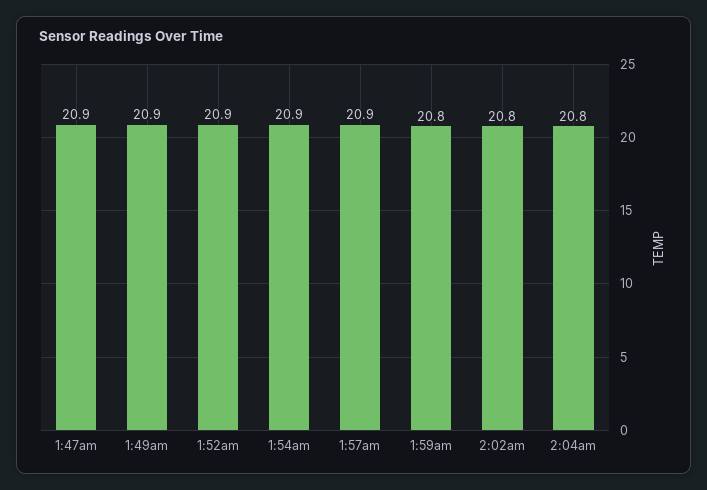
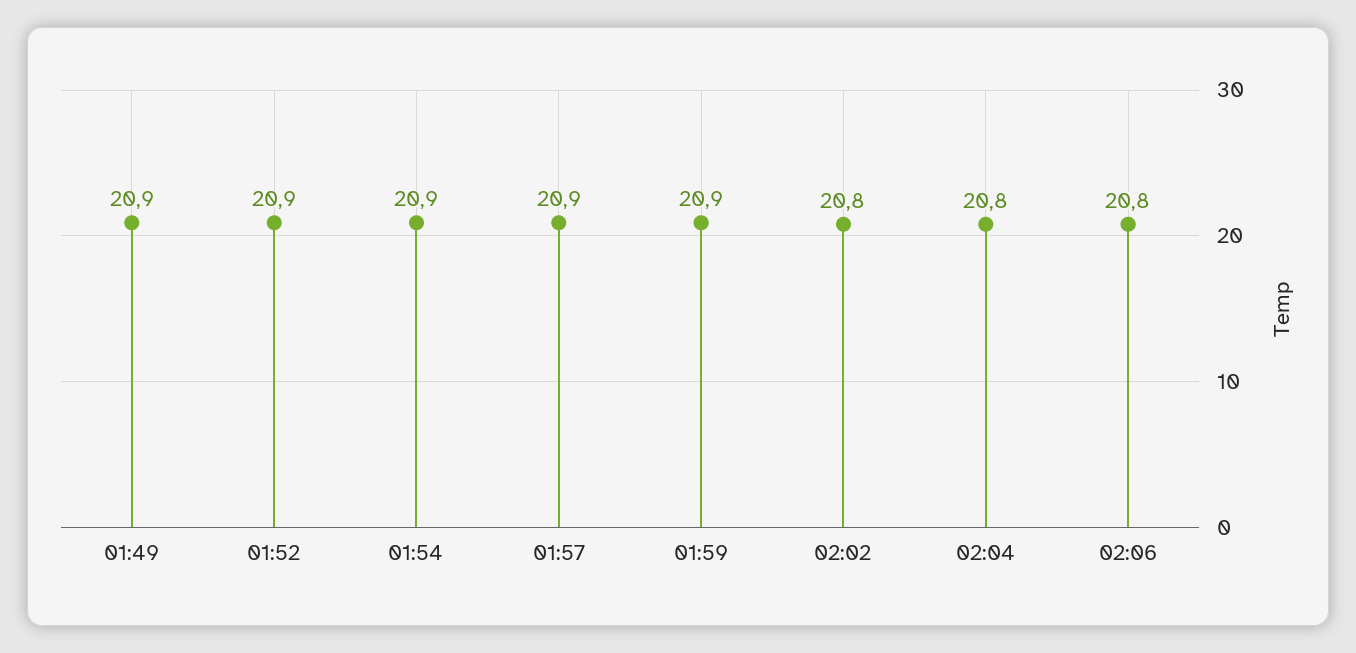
1:47am: 20.9 -> none
1:59am: 20.8 -> 20.9
02:06: none -> 20.8

